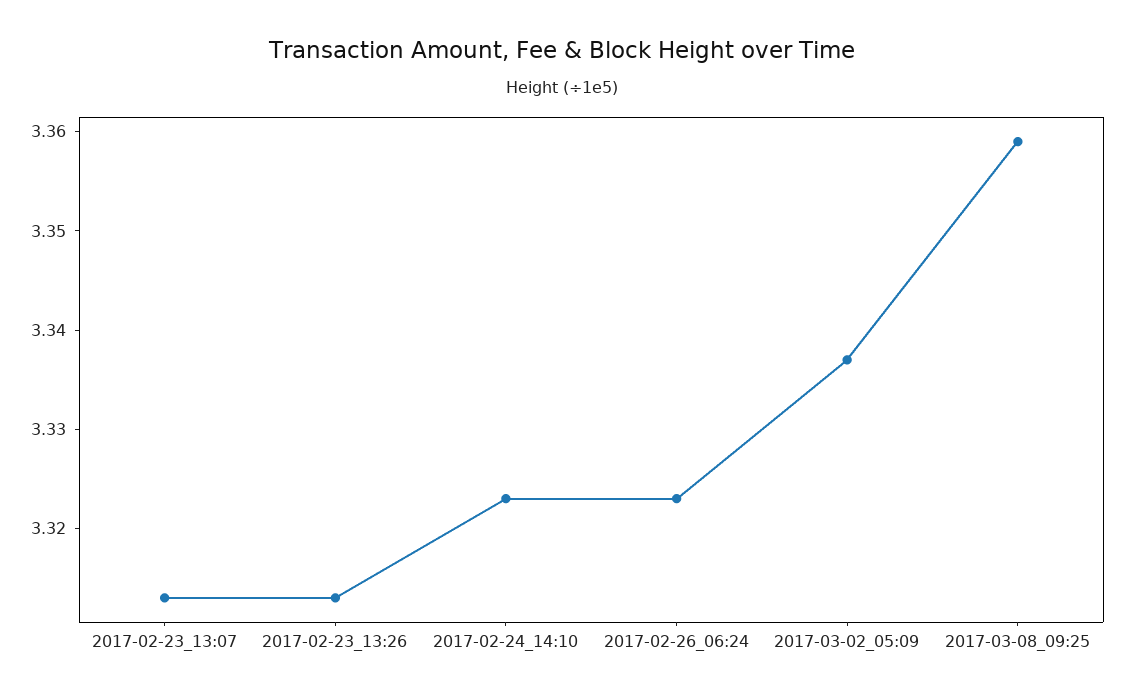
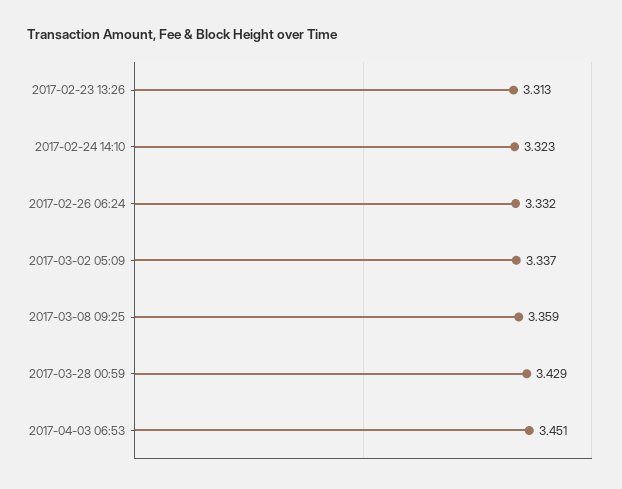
2017-02-23_13:07: 3.313 -> none
2017-02-26_06:24: 3.323 -> 3.332
2017-03-28 00:59: none -> 3.429
2017-04-03 06:53: none -> 3.451

